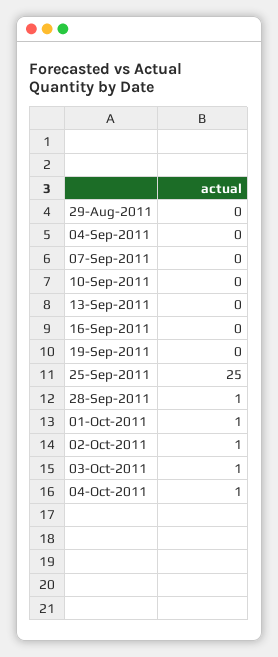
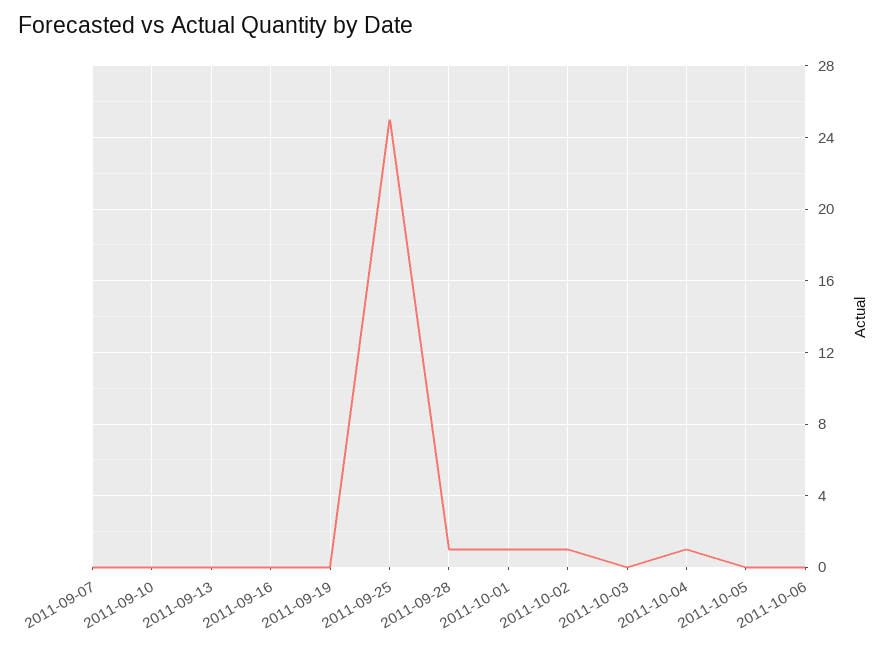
29-Aug-2011: 0 -> none
04-Sep-2011: 0 -> none
03-Oct-2011: 1 -> 0
2011-10-05: none -> 0
2011-10-06: none -> 0

